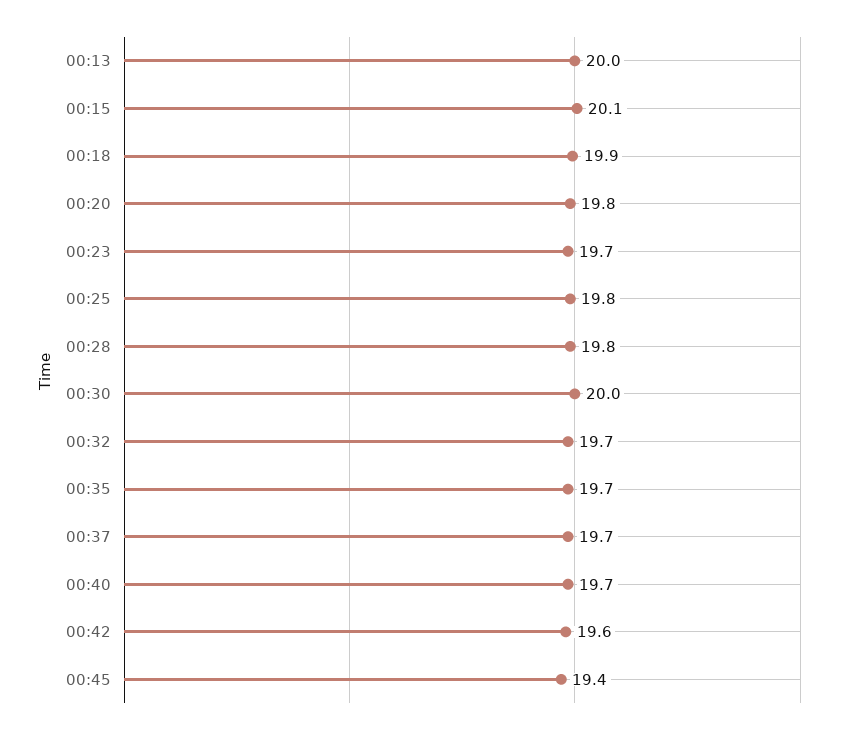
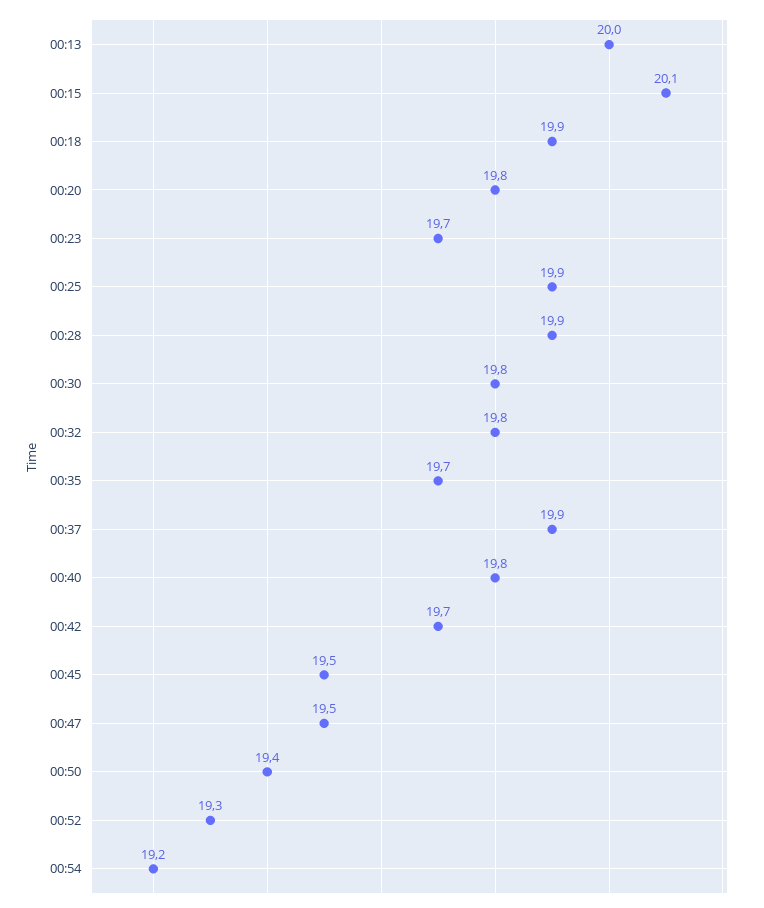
00:25: 19.8 -> 19.9
00:28: 19.8 -> 19.9
00:30: 20 -> 19.8
00:32: 19.7 -> 19.8
00:37: 19.7 -> 19.9
00:40: 19.7 -> 19.8
00:42: 19.6 -> 19.7
00:45: 19.4 -> 19.5
00:47: none -> 19.5
00:50: none -> 19.4
00:52: none -> 19.3
00:54: none -> 19.2

